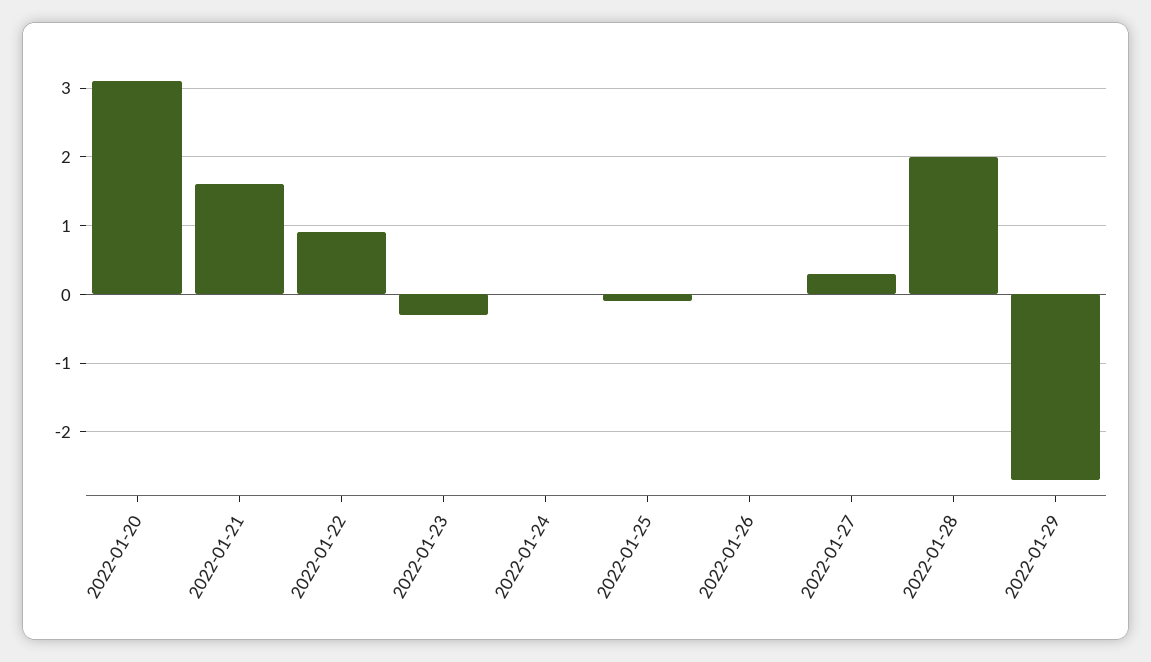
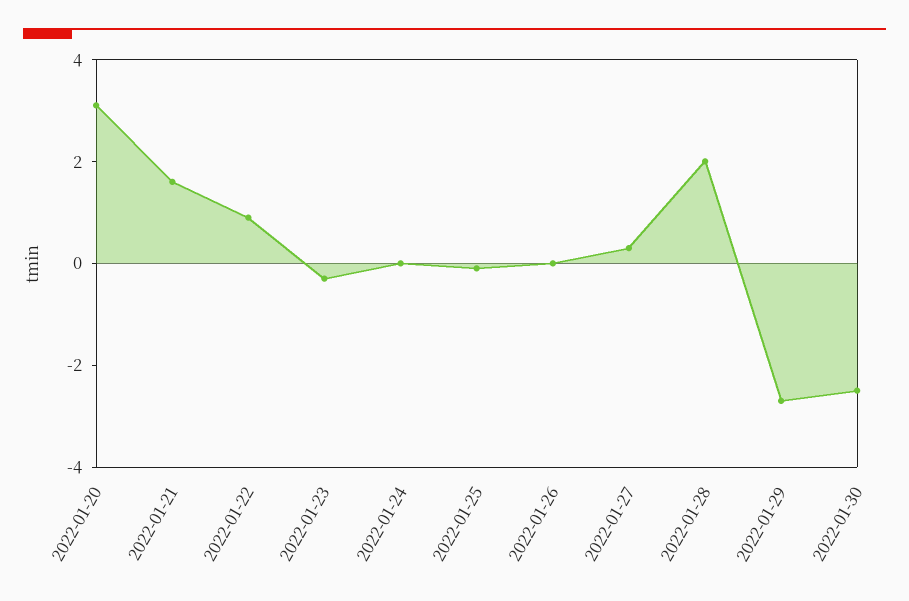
2022-01-30: none -> -2.5

